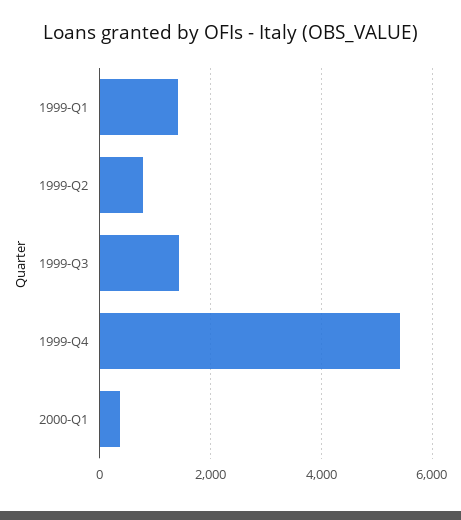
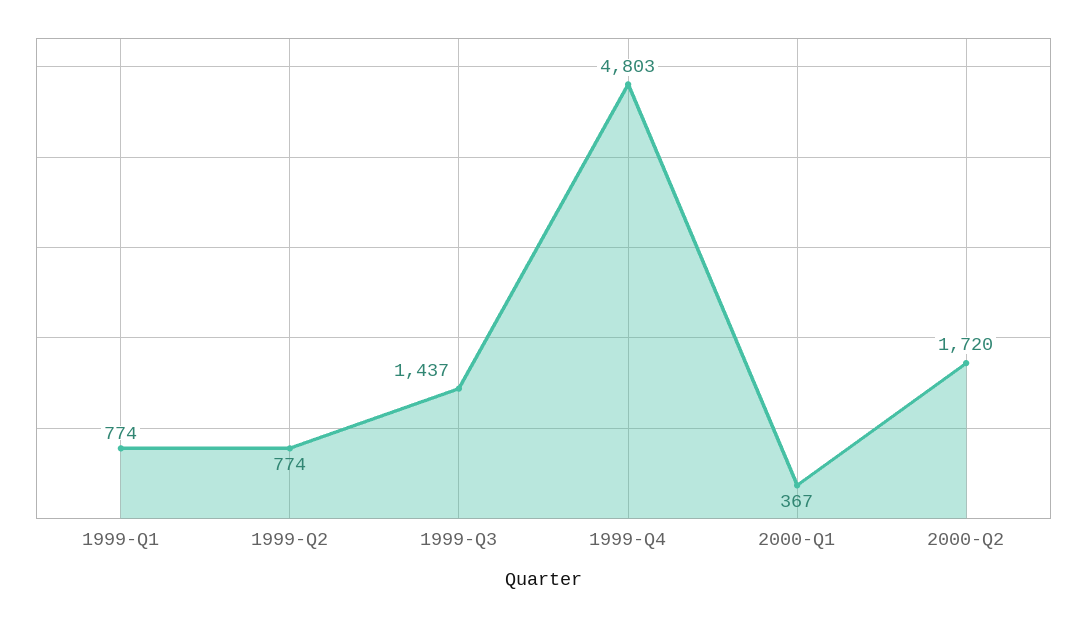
1999-Q1: 1400 -> 774
1999-Q4: 5400 -> 4803
2000-Q2: none -> 1720

